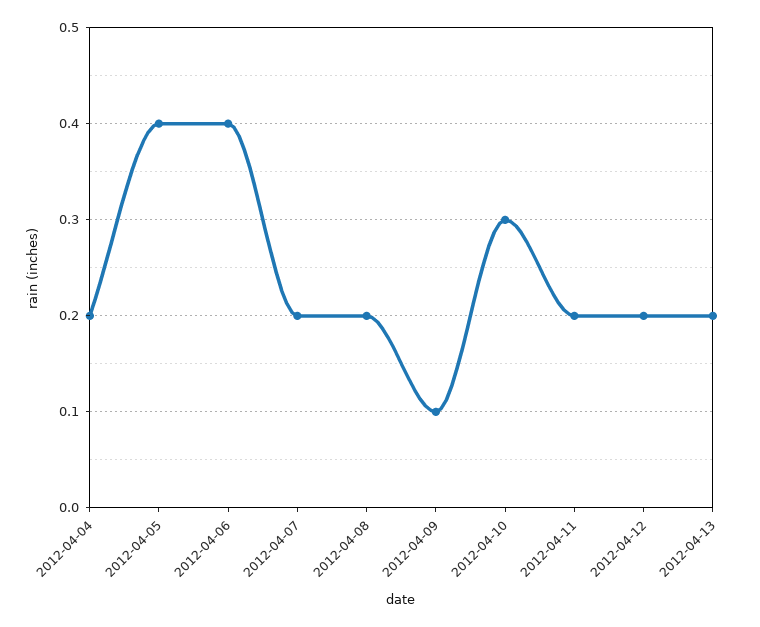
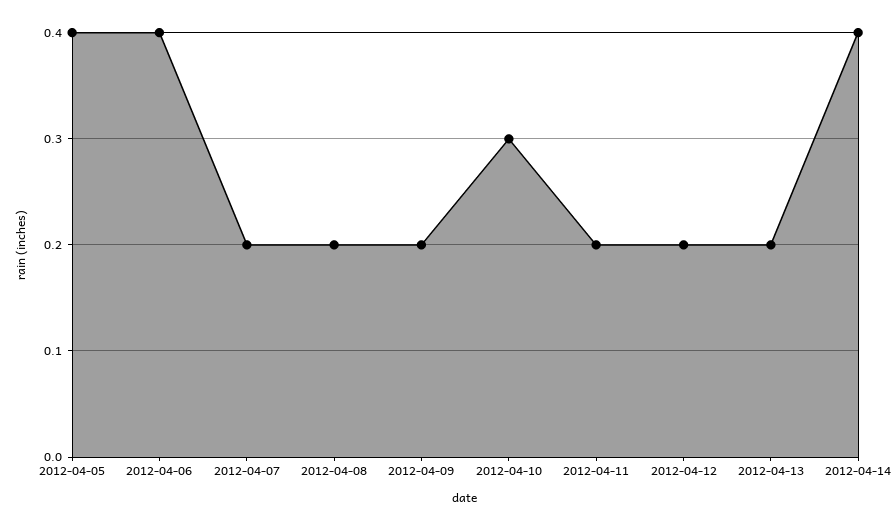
2012-04-04: 0.2 -> none
2012-04-09: 0.1 -> 0.2
2012-04-14: none -> 0.4

